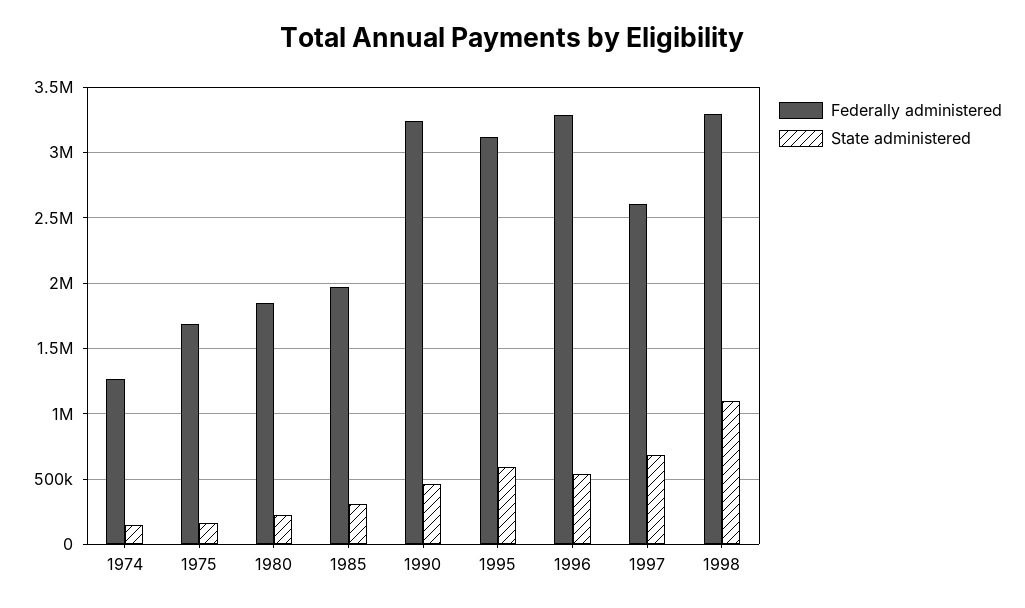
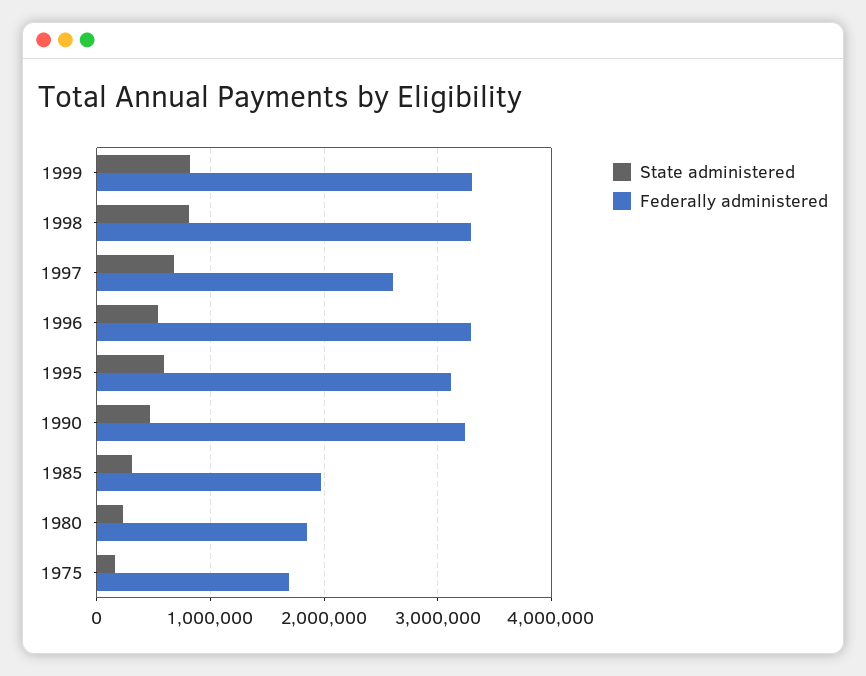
Federally administered, 1974: 1250000 -> none
State administered, 1974: 150000 -> none
State administered, 1998: 1100000 -> 800000
State administered, 1999: none -> 800000
Federally administered, 1999: none -> 3300000

